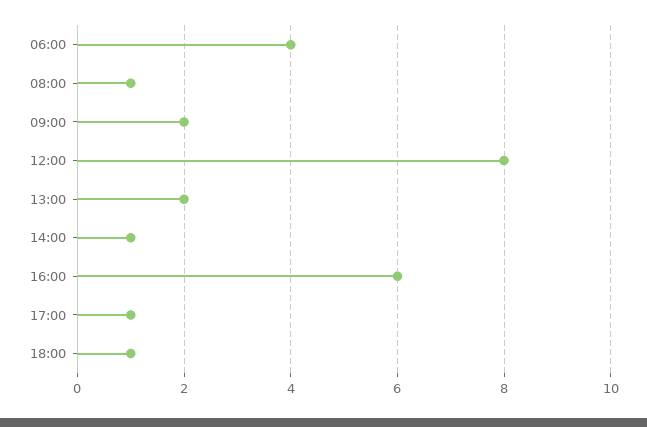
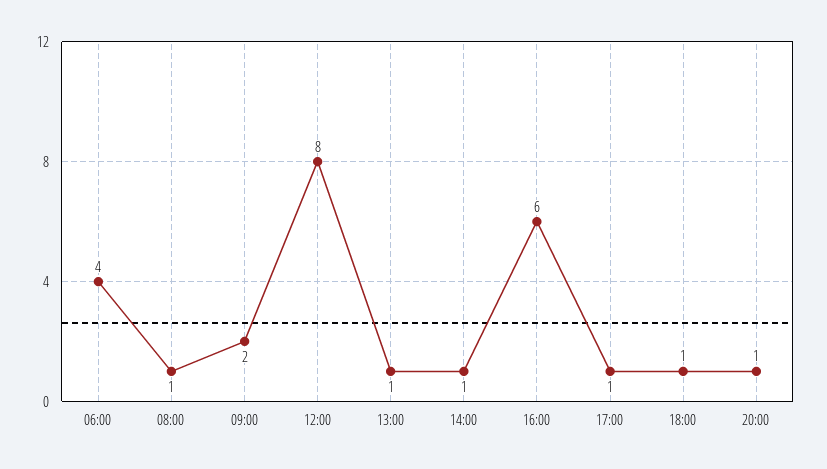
13:00: 2 -> 1
20:00: none -> 1

